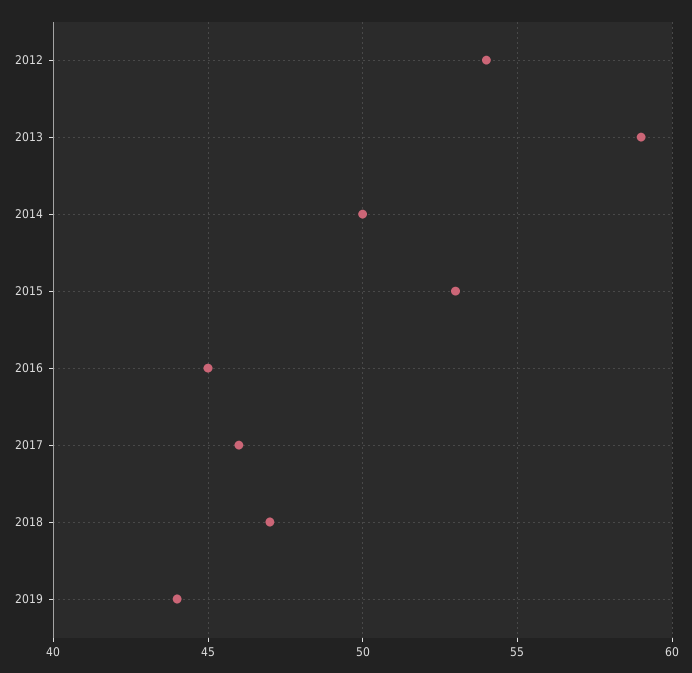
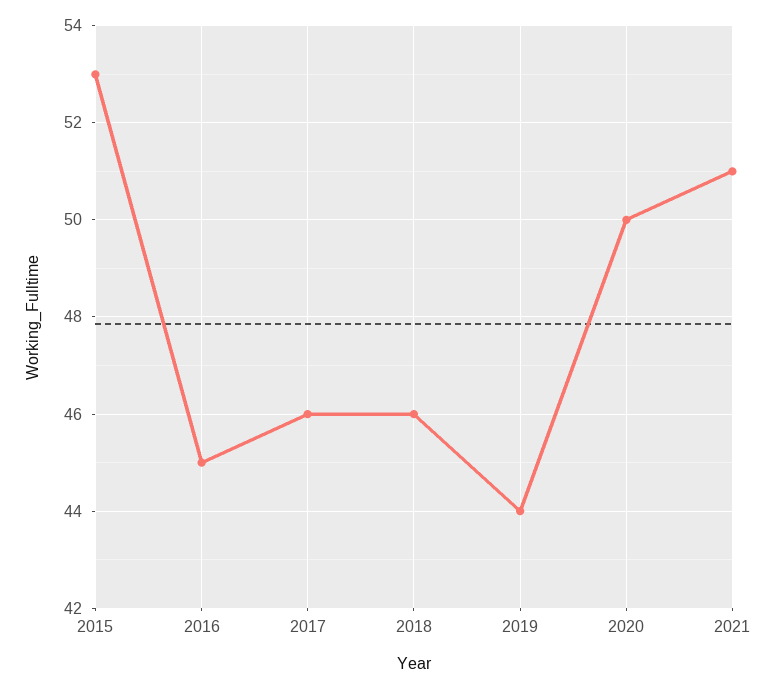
2012: 54 -> none
2013: 59 -> none
2014: 50 -> none
2018: 47 -> 46
2020: none -> 50
2021: none -> 51

